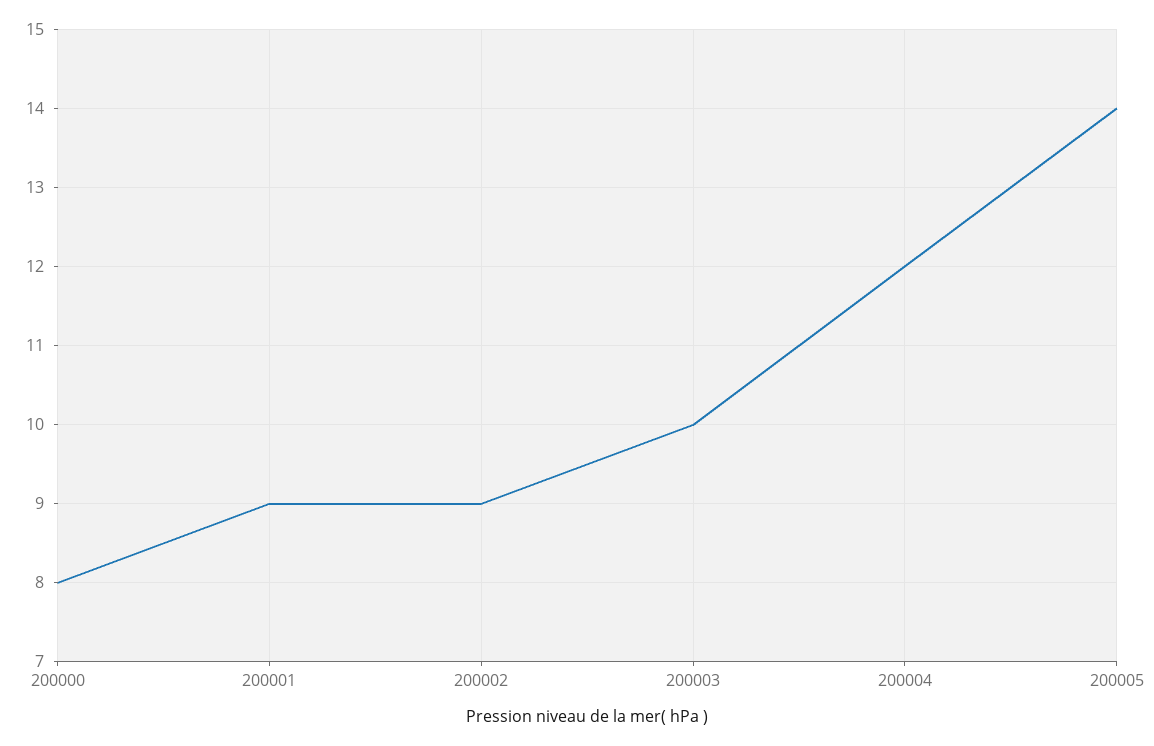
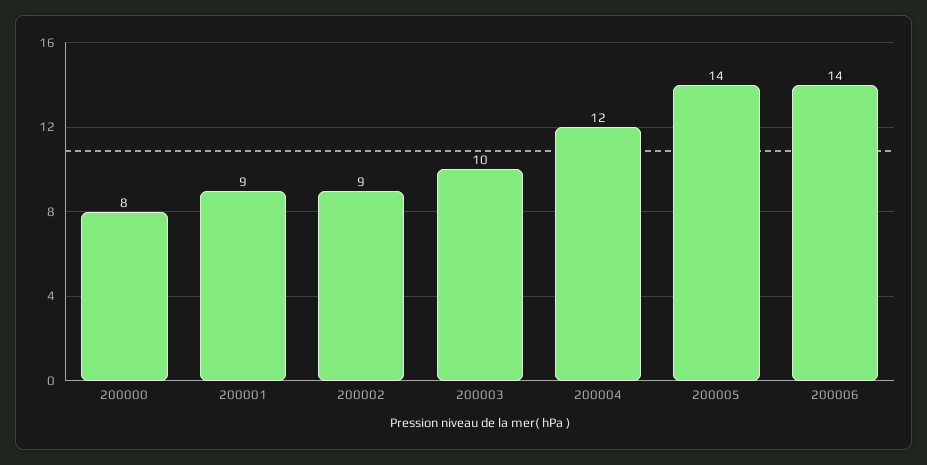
200006: none -> 14

